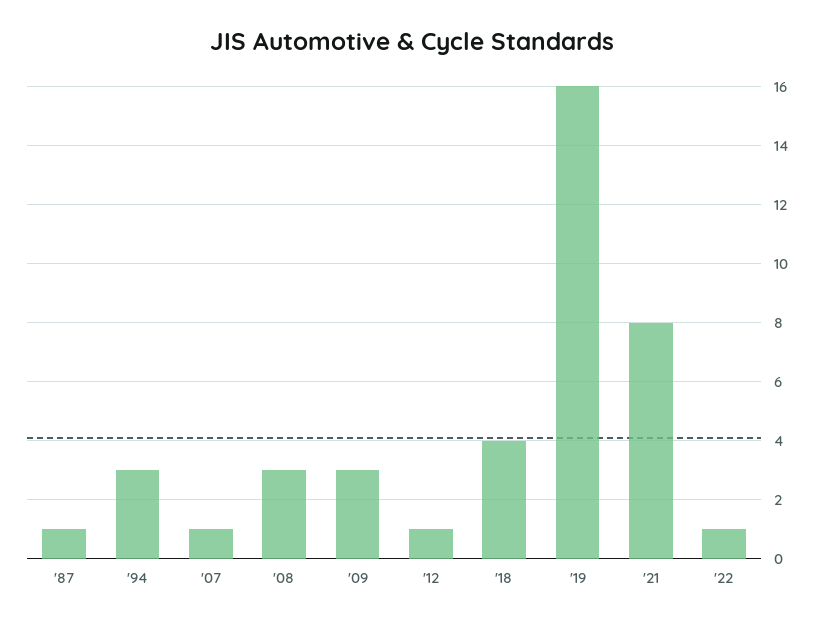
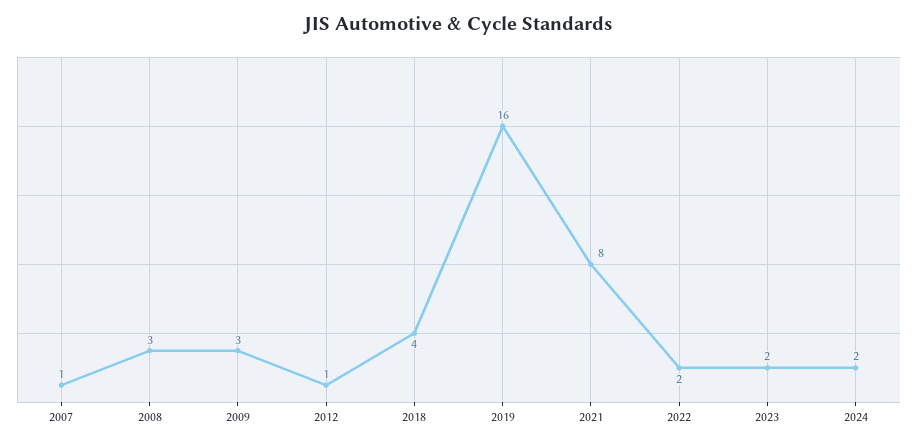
'87: 1 -> none
'94: 3 -> none
'22: 1 -> 2
2023: none -> 2
2024: none -> 2

